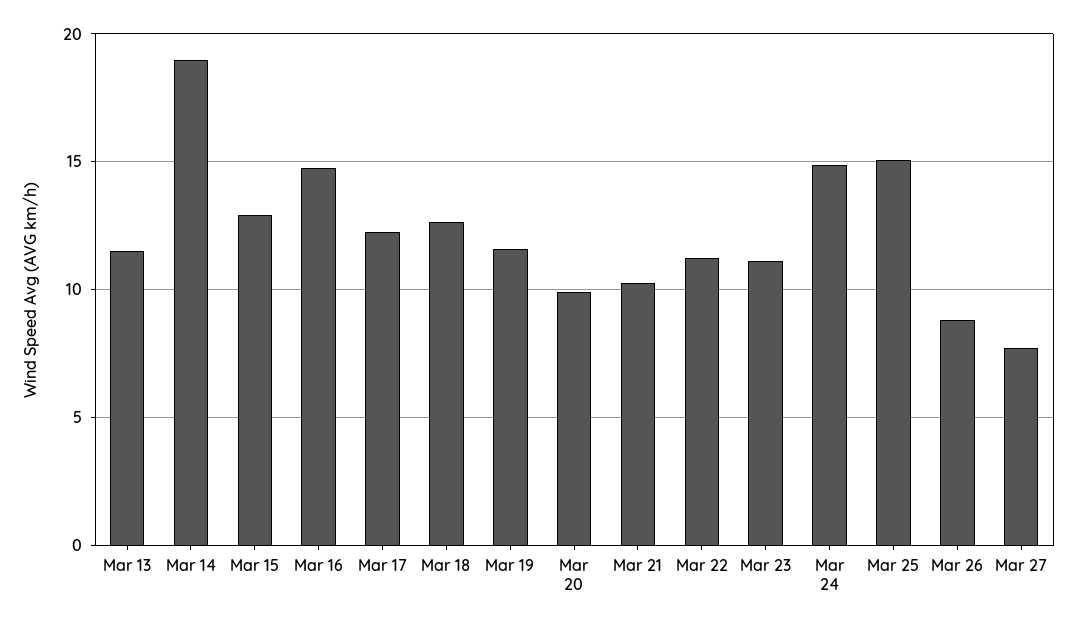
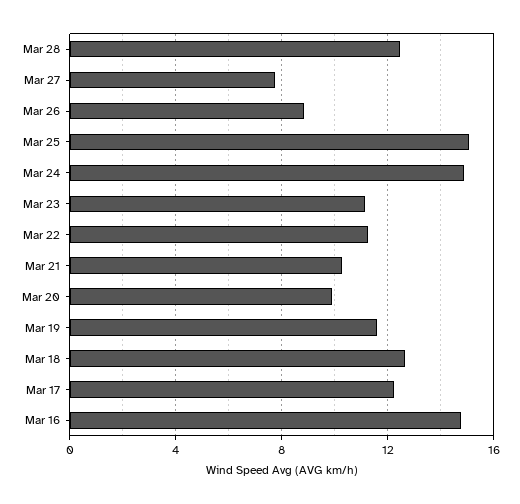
Mar 13: 11.5 -> none
Mar 14: 19 -> none
Mar 15: 13 -> none
Mar 28: none -> 12.5

